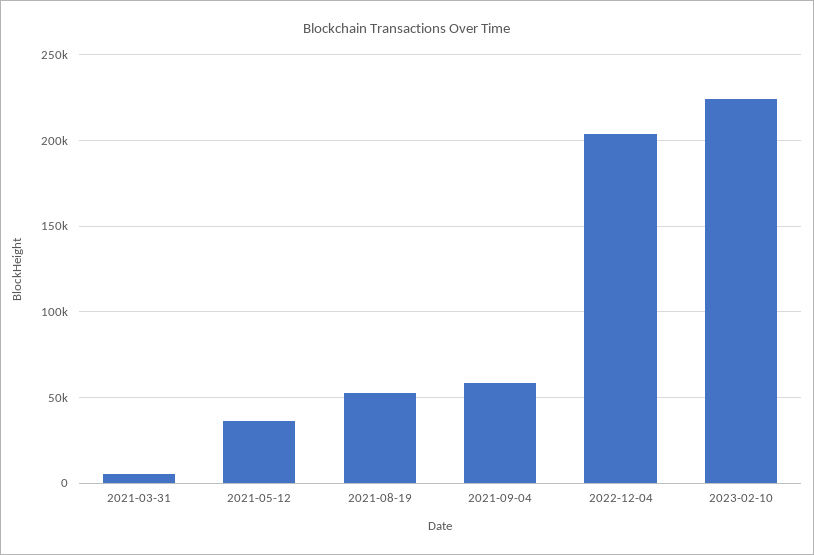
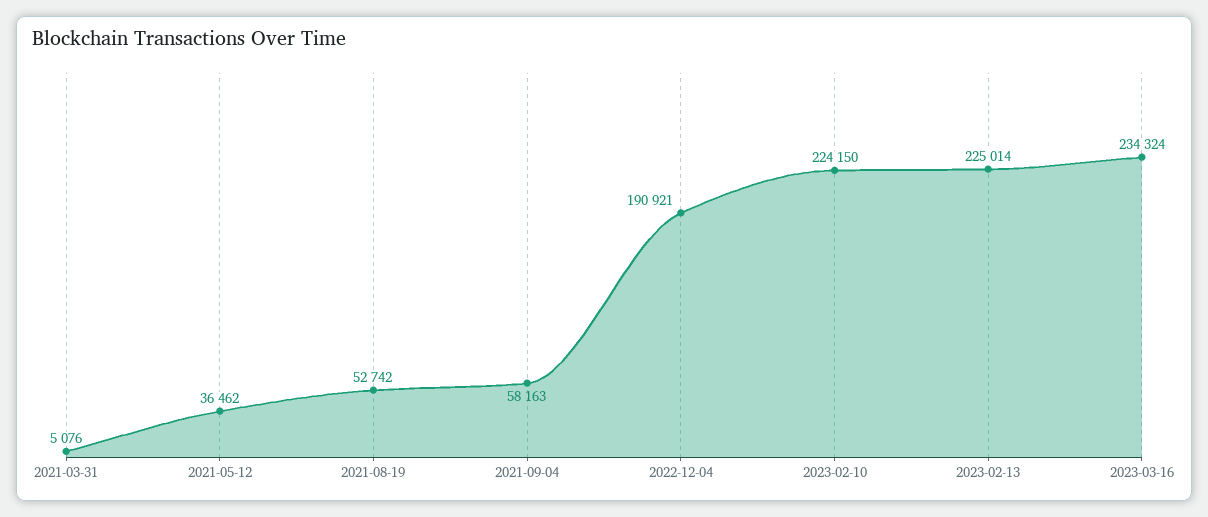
2022-12-04: 205000 -> 190921
2023-02-13: none -> 225014
2023-03-16: none -> 234324

